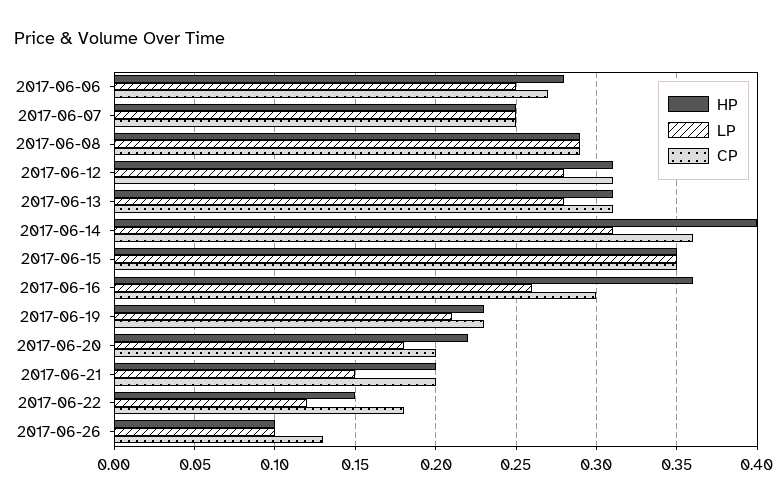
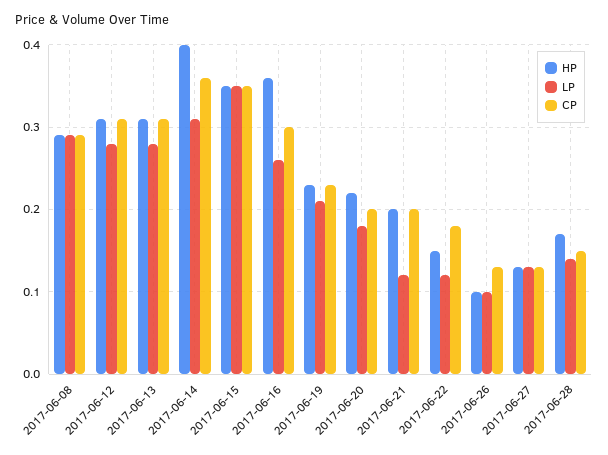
HP, 2017-06-06: 0.28 -> none
LP, 2017-06-06: 0.25 -> none
CP, 2017-06-06: 0.27 -> none
HP, 2017-06-07: 0.25 -> none
LP, 2017-06-07: 0.25 -> none
CP, 2017-06-07: 0.25 -> none
LP, 2017-06-21: 0.15 -> 0.12
HP, 2017-06-27: none -> 0.13
LP, 2017-06-27: none -> 0.13
CP, 2017-06-27: none -> 0.13
HP, 2017-06-28: none -> 0.17
LP, 2017-06-28: none -> 0.14
CP, 2017-06-28: none -> 0.15

